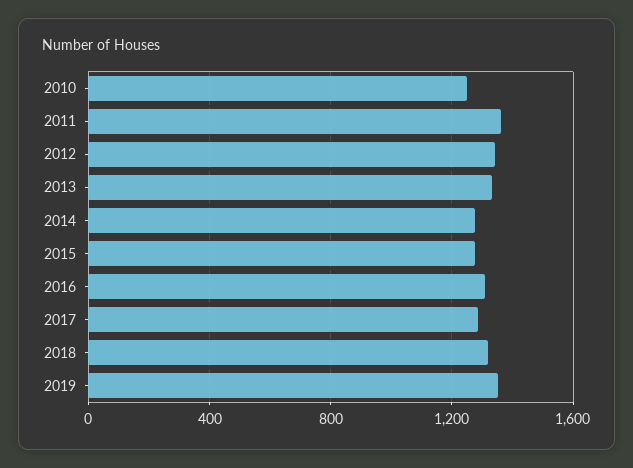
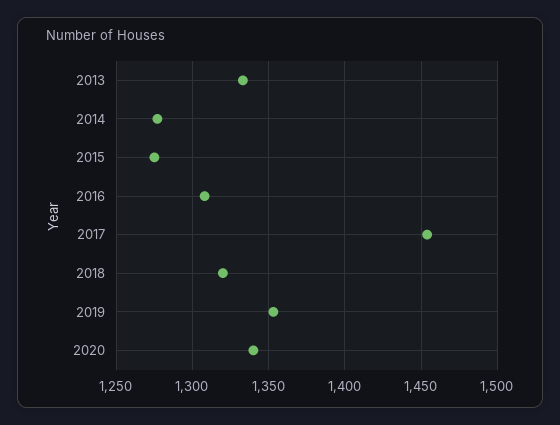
2010: 1250 -> none
2011: 1350 -> none
2012: 1350 -> none
2017: 1300 -> 1455
2020: none -> 1340

